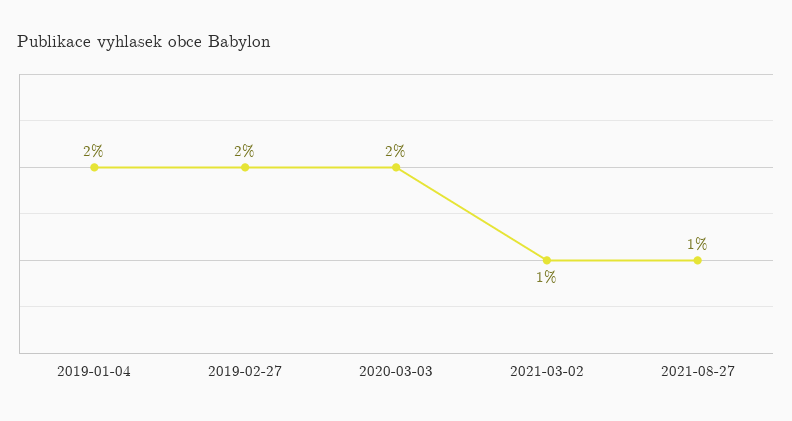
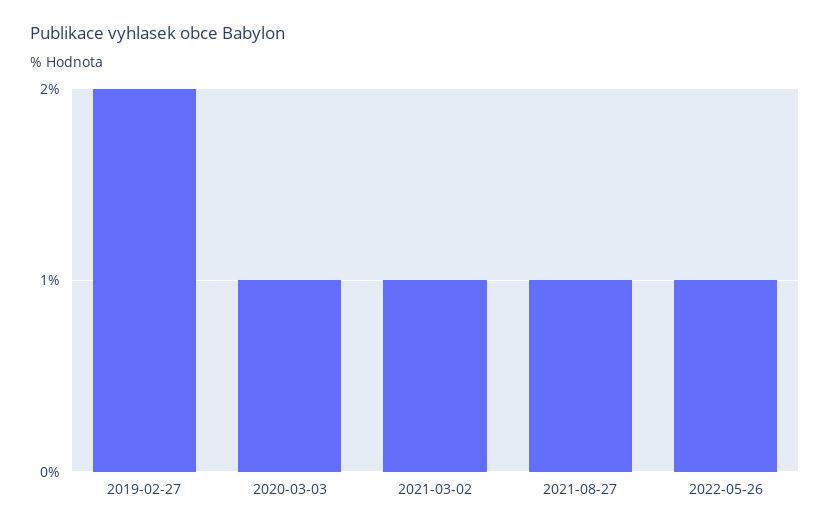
2019-01-04: 2 -> none
2020-03-03: 2 -> 1
2022-05-26: none -> 1

